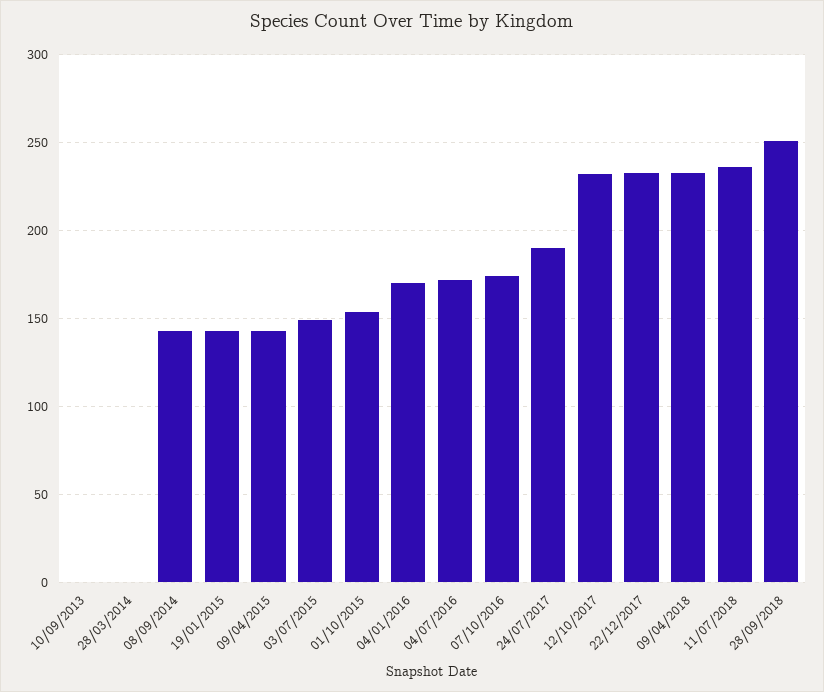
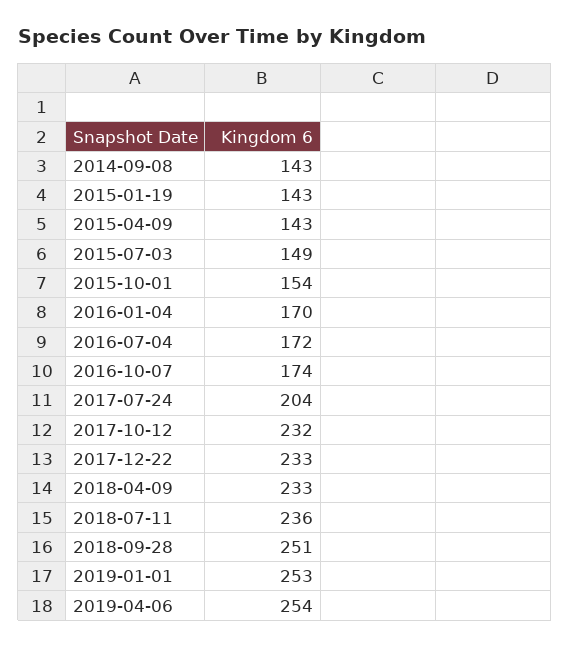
10/09/2013: 0 -> none
28/03/2014: 0 -> none
24/07/2017: 190 -> 204
2019-01-01: none -> 253
2019-04-06: none -> 254

